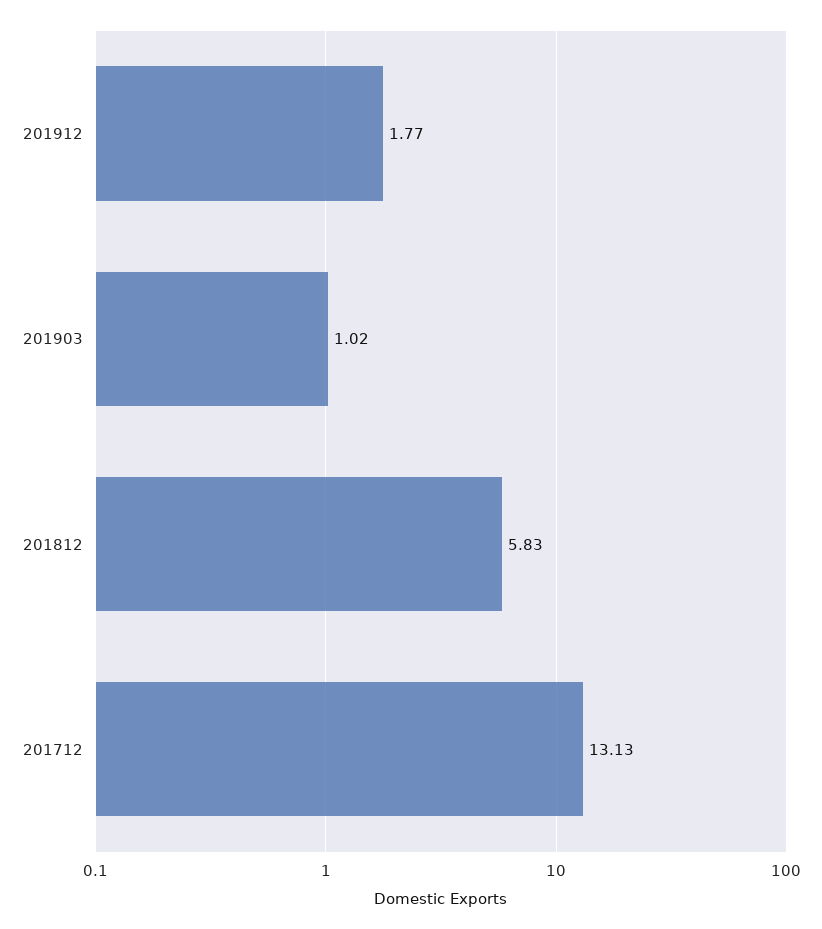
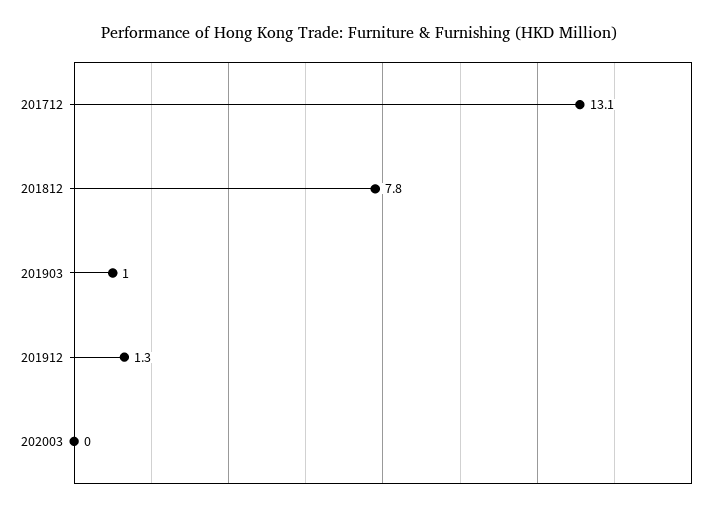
201912: 1.77 -> 1.3
201812: 5.83 -> 7.8
202003: none -> 0

